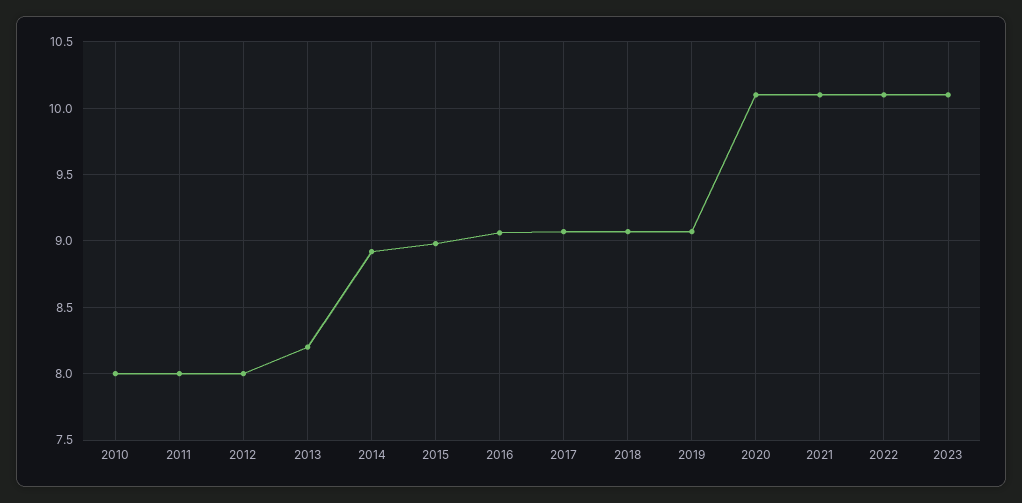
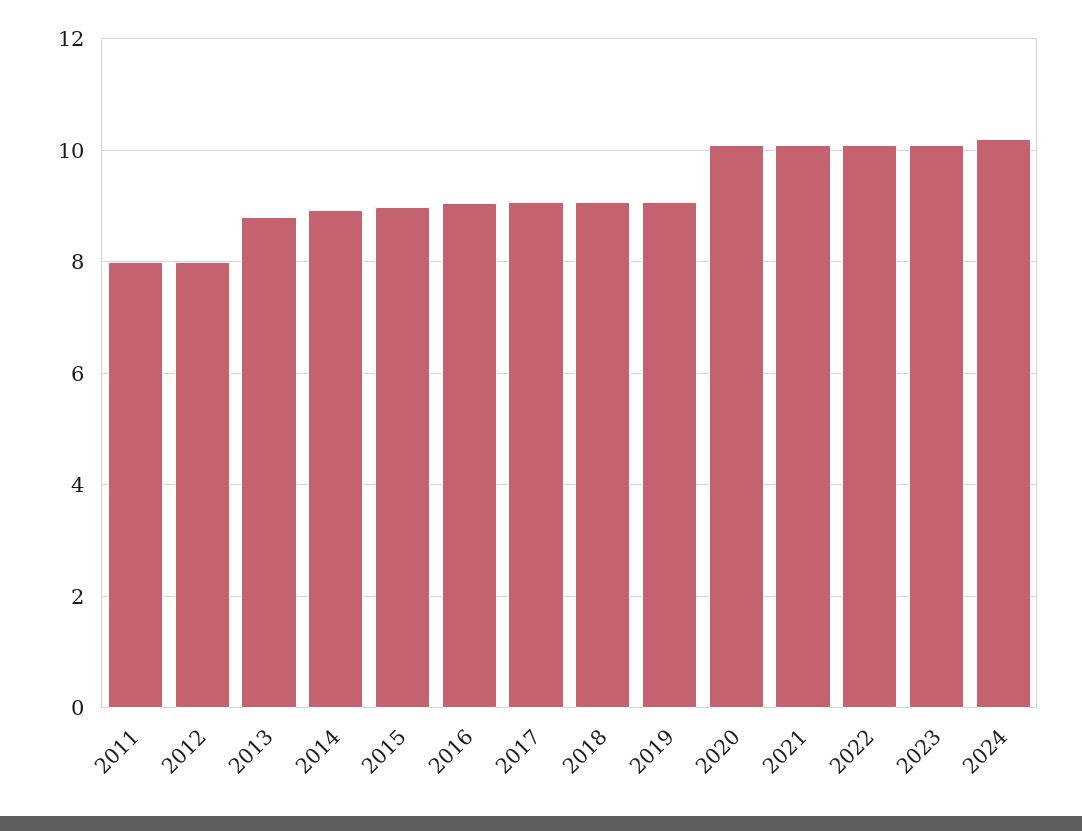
2010: 8 -> none
2013: 8.2 -> 8.8
2024: none -> 10.2

